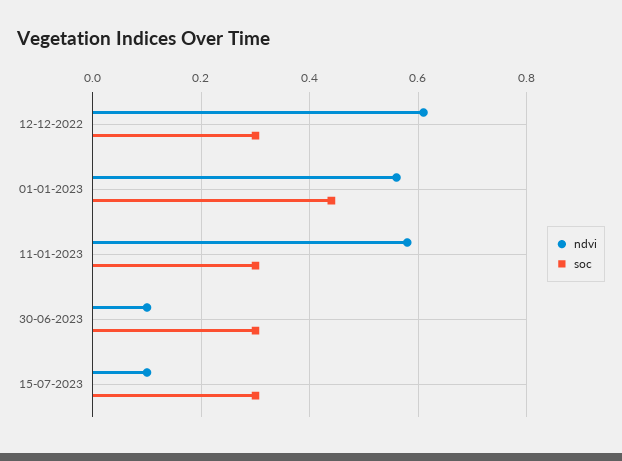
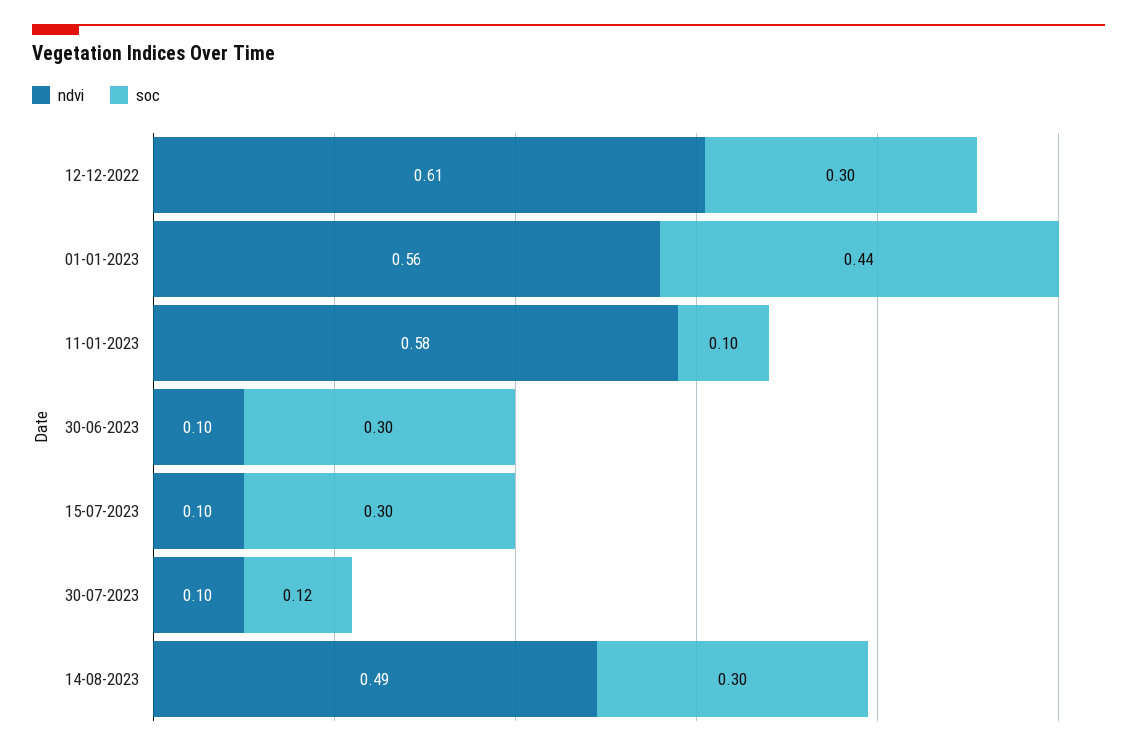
soc, 11-01-2023: 0.3 -> 0.1
ndvi, 30-07-2023: none -> 0.1
soc, 30-07-2023: none -> 0.12
ndvi, 14-08-2023: none -> 0.49
soc, 14-08-2023: none -> 0.3

